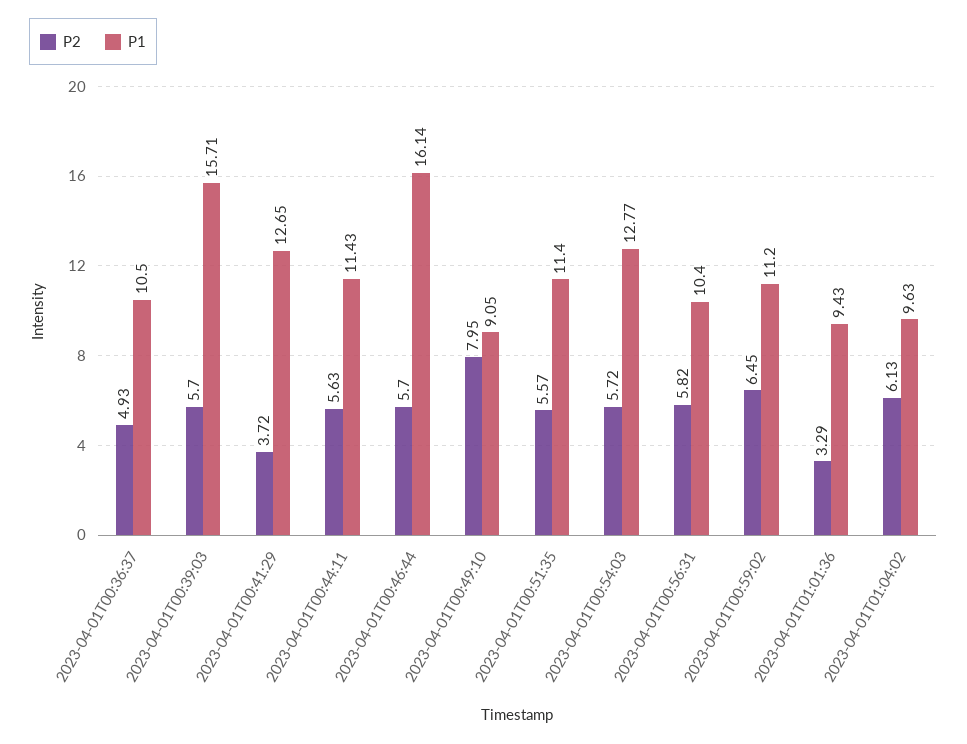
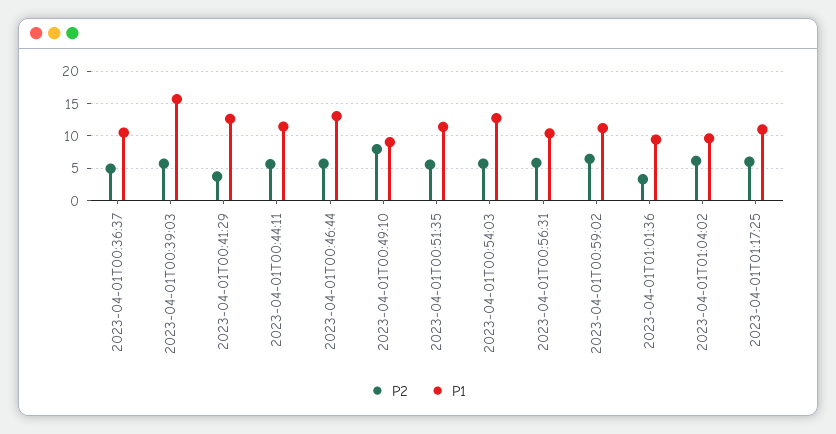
P1, 2023-04-01T00:46:44: 16.14 -> 13
P2, 2023-04-01T01:17:25: none -> 6
P1, 2023-04-01T01:17:25: none -> 11

